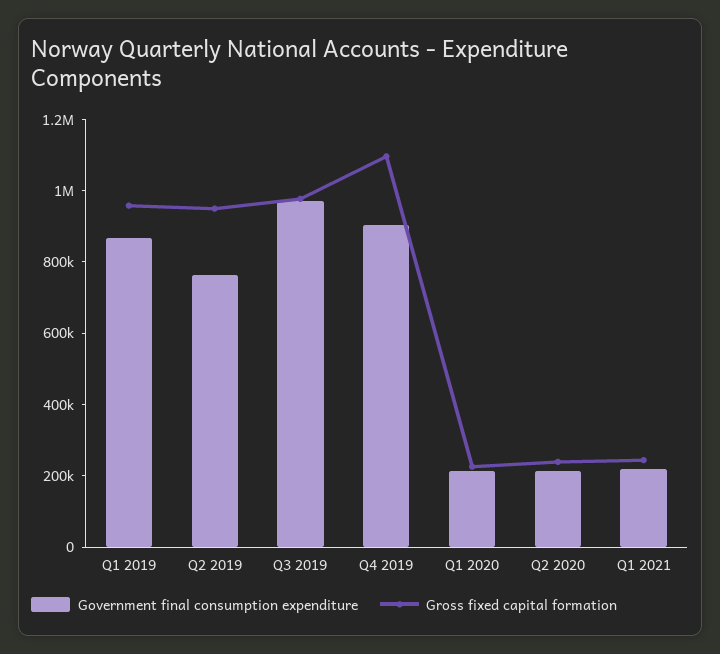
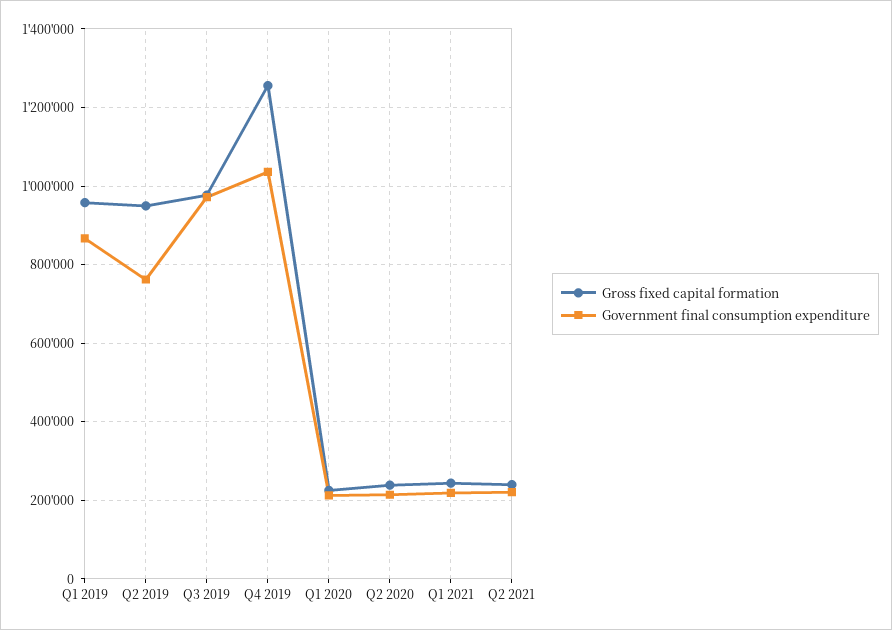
Government final consumption expenditure, Q4 2019: 900000 -> 1040000
Gross fixed capital formation, Q4 2019: 1100000 -> 1260000
Gross fixed capital formation, Q2 2021: none -> 240000
Government final consumption expenditure, Q2 2021: none -> 220000

